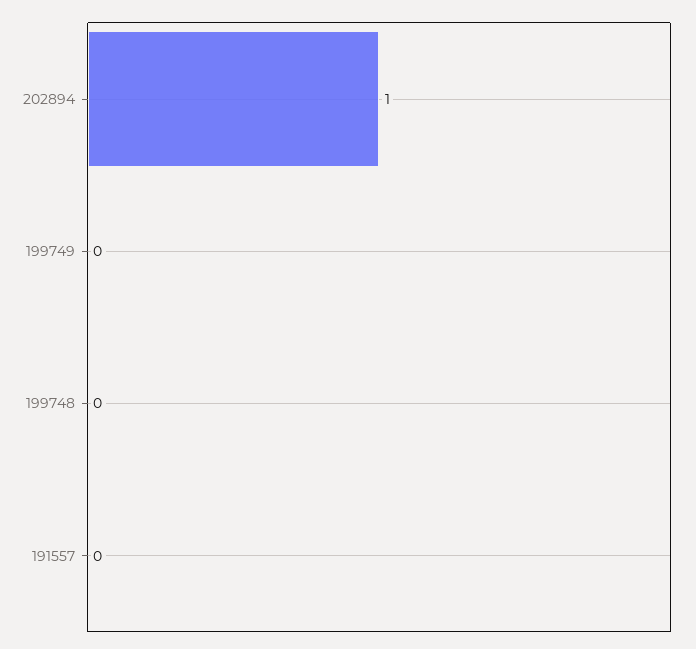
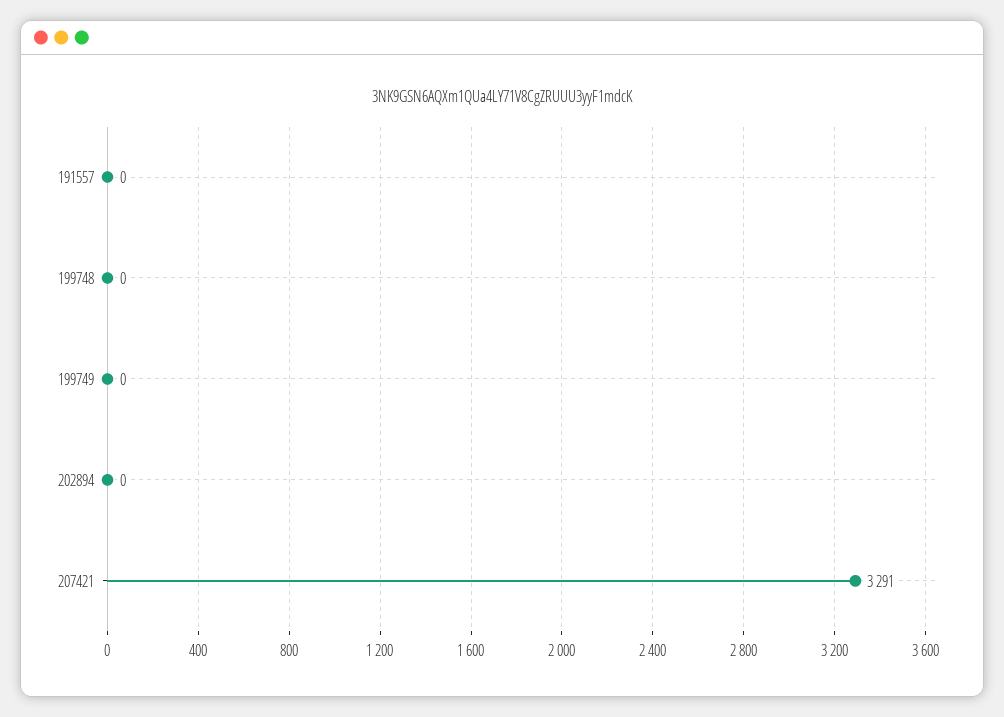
202894: 1 -> 0
207421: none -> 3291

